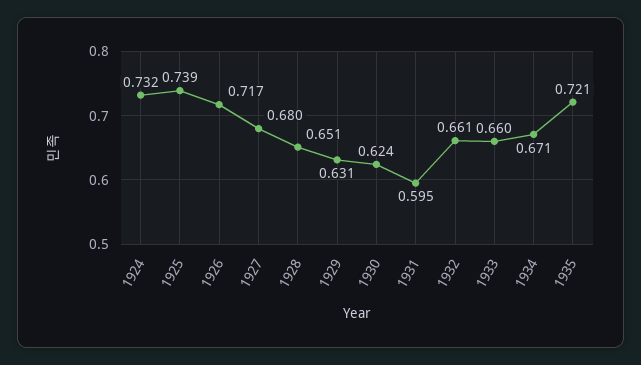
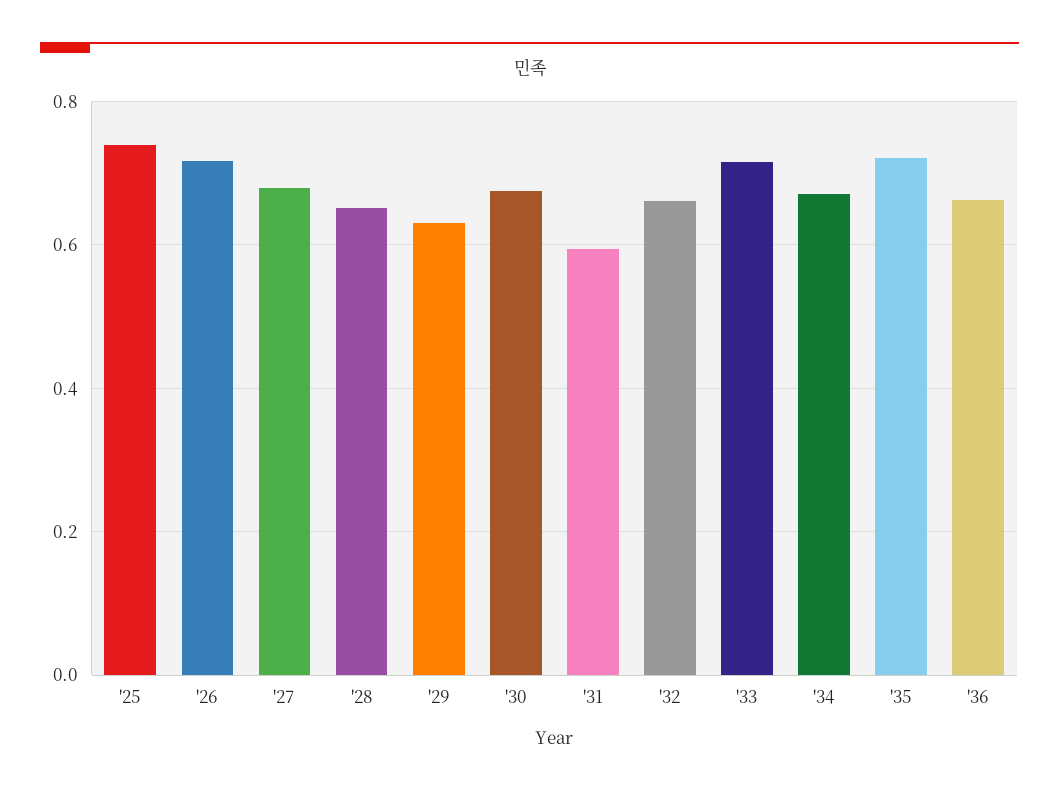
1924: 0.732 -> none
1930: 0.624 -> 0.68
1933: 0.66 -> 0.72
'36: none -> 0.66

